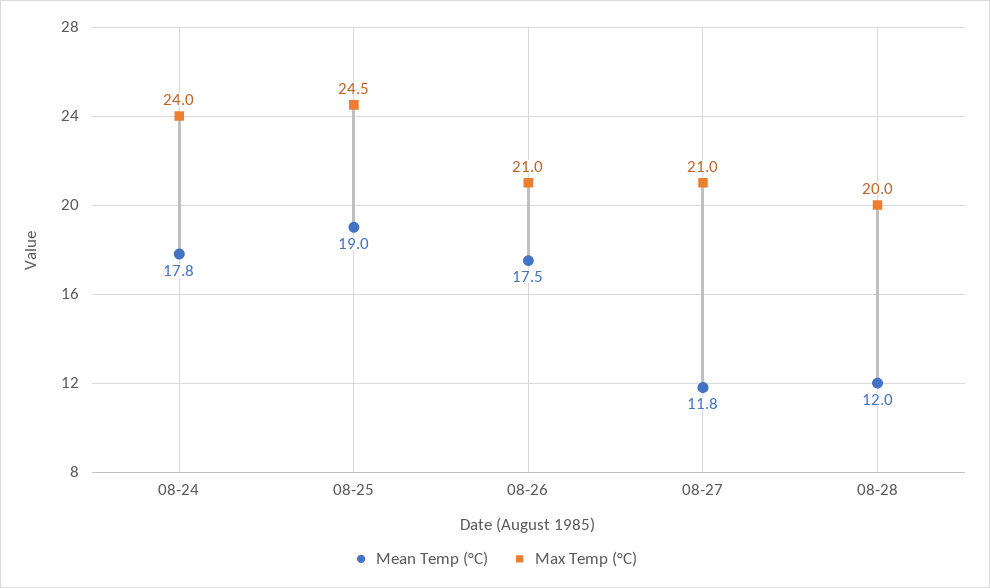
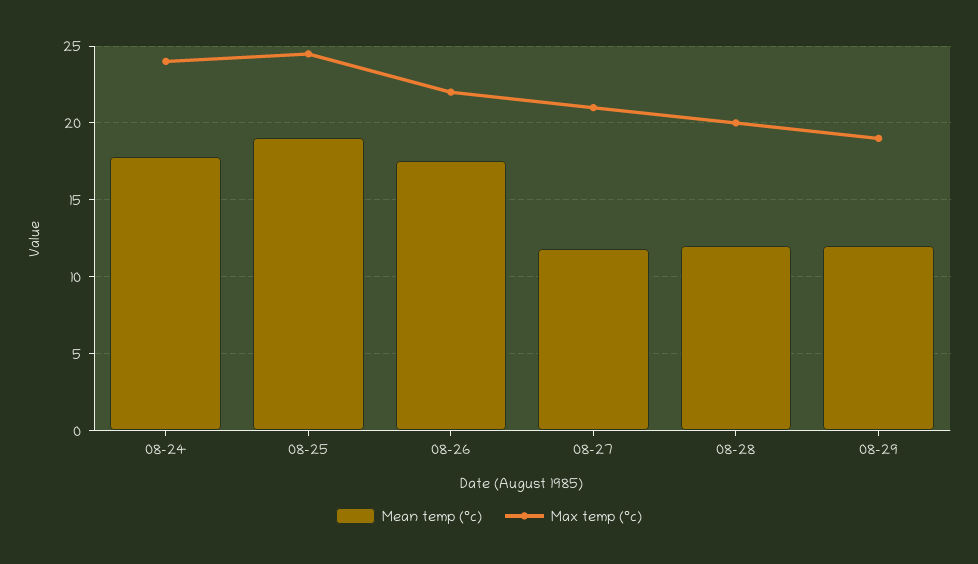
Max Temp (°C), 08-26: 21 -> 22
Mean Temp (°C), 08-29: none -> 12
Max Temp (°C), 08-29: none -> 19

